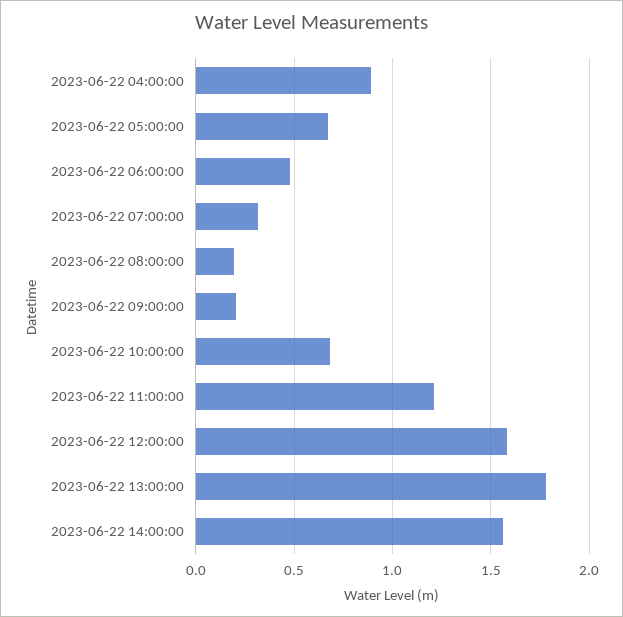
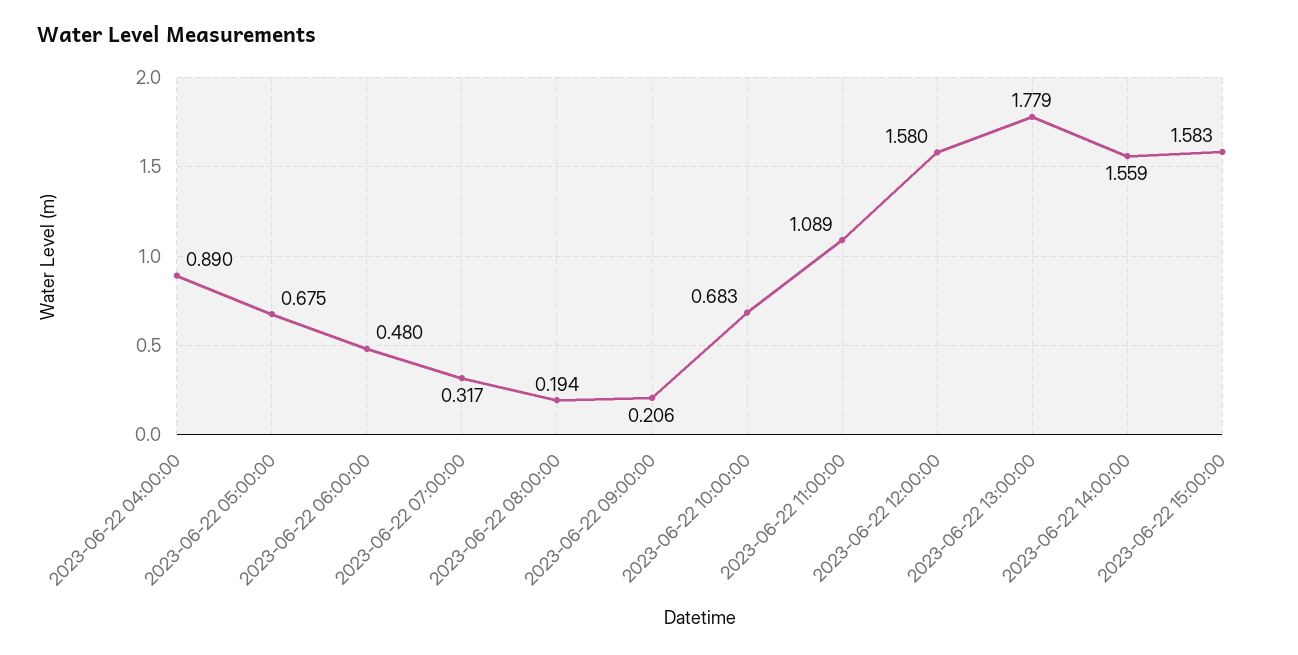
2023-06-22 11:00:00: 1.2 -> 1.089
2023-06-22 15:00:00: none -> 1.583

